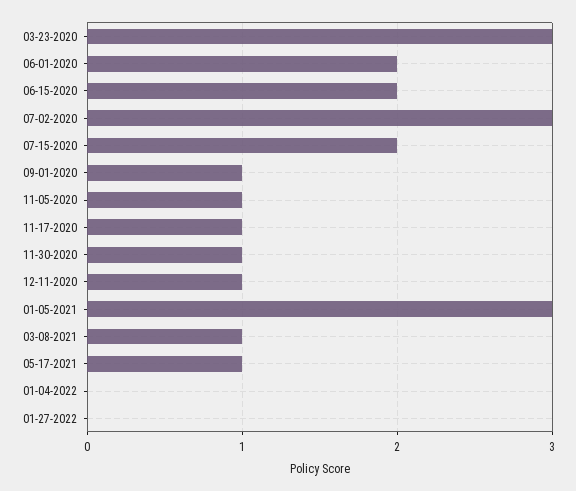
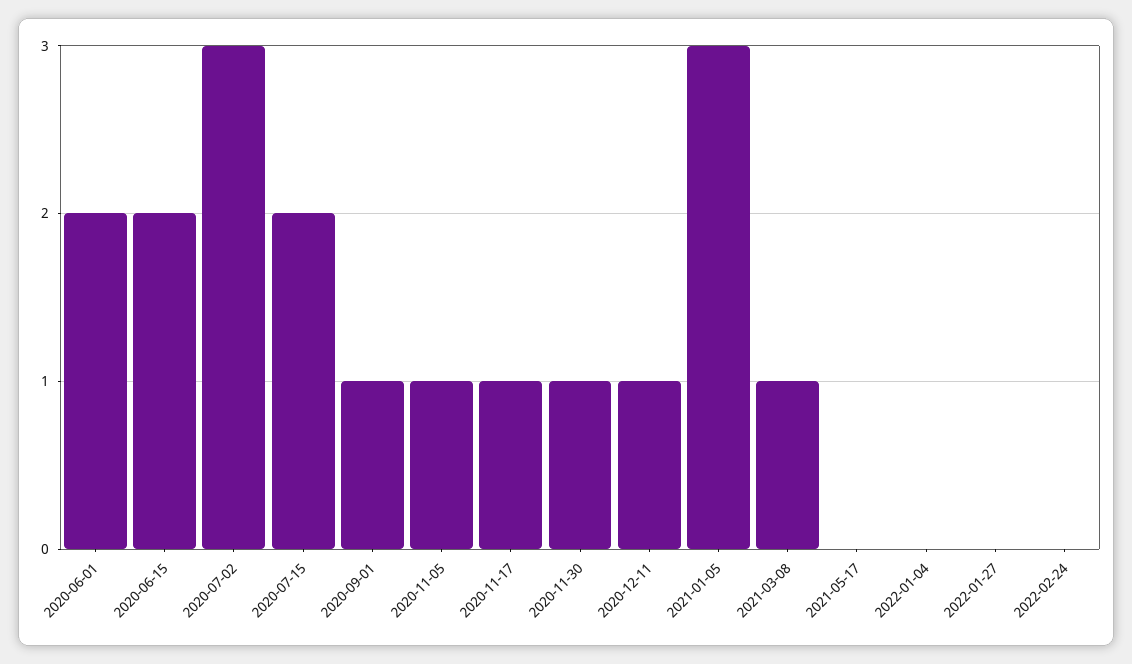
03-23-2020: 3 -> none
05-17-2021: 1 -> 0
2022-02-24: none -> 0

